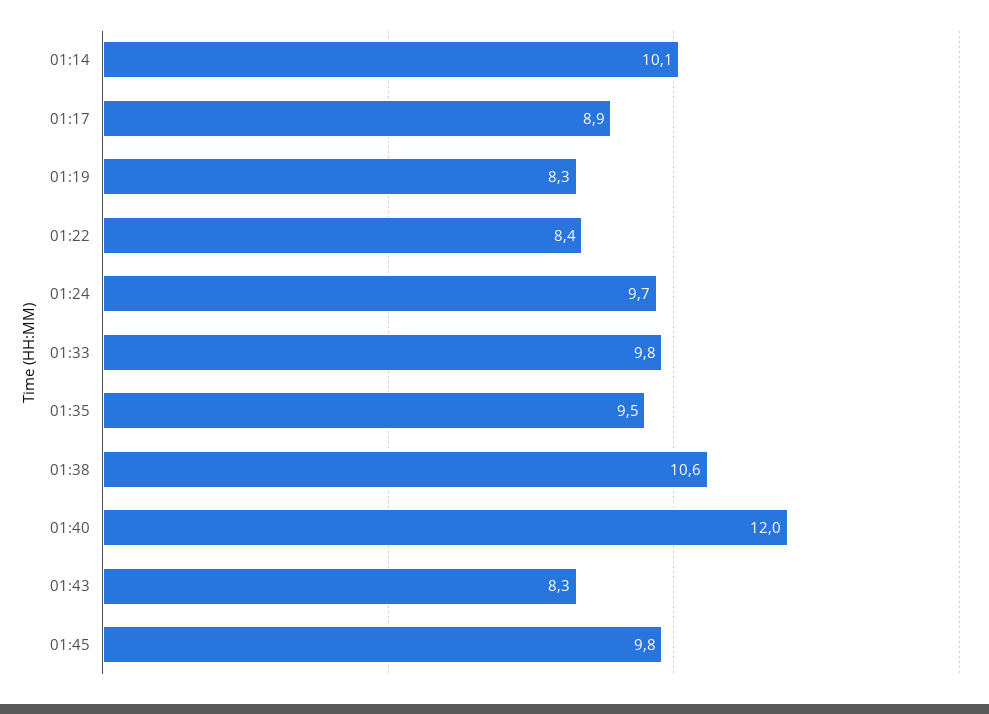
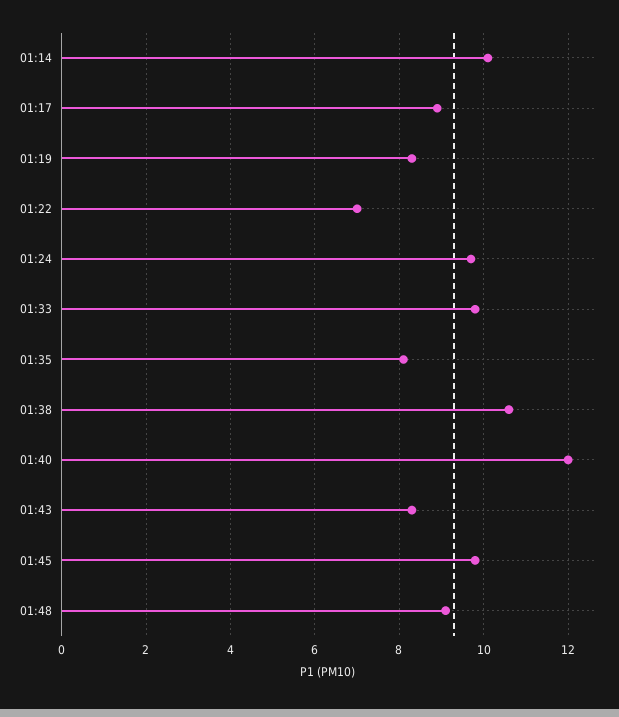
01:22: 8.4 -> 7
01:35: 9.5 -> 8
01:48: none -> 9

